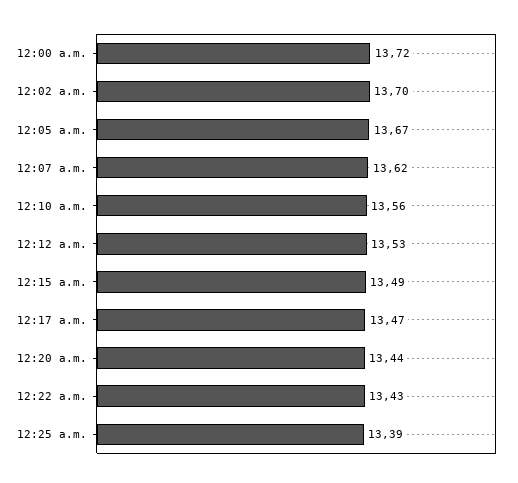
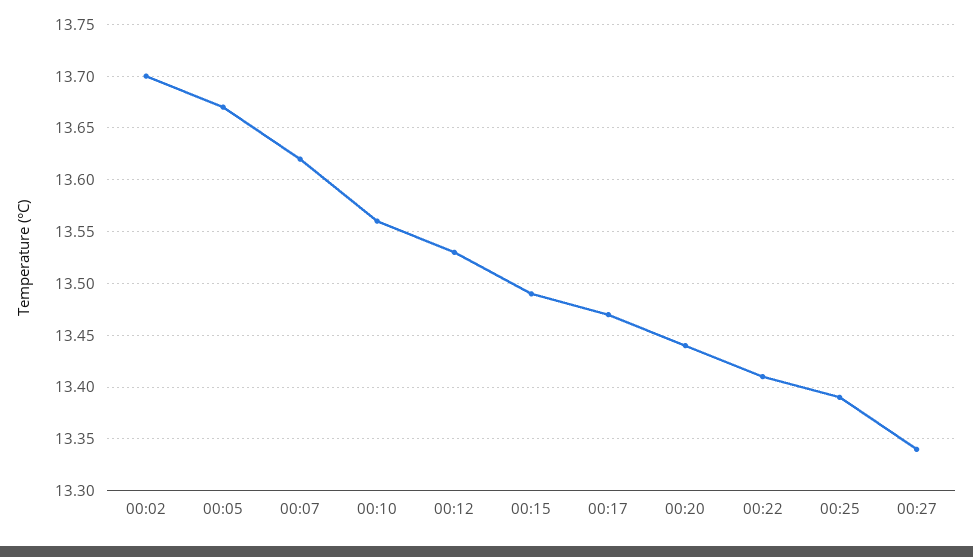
12:00 a.m.: 13.72 -> none
12:22 a.m.: 13.43 -> 13.41
00:27: none -> 13.34

